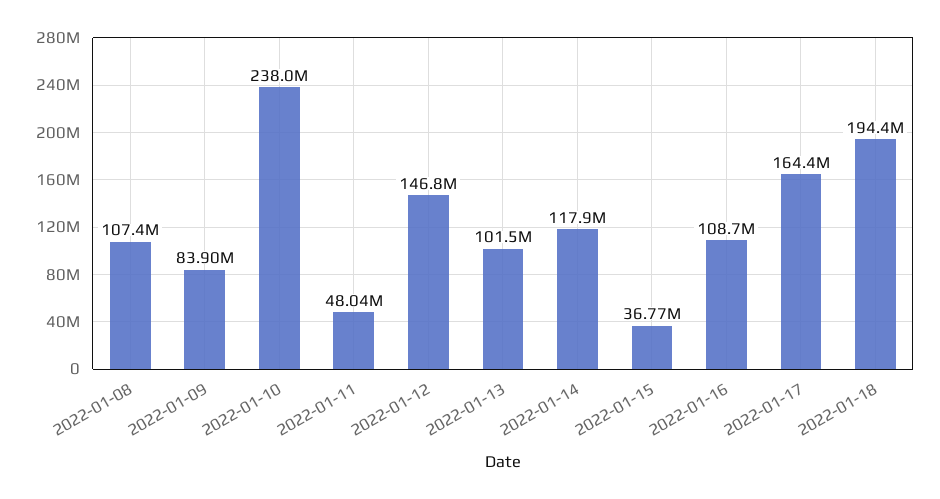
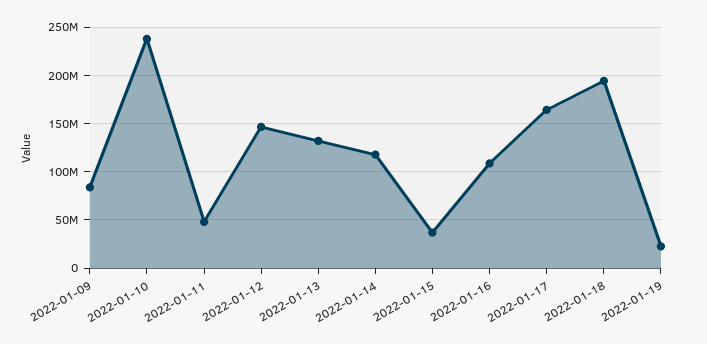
2022-01-08: 107400000 -> none
2022-01-13: 101500000 -> 130000000
2022-01-19: none -> 20000000

